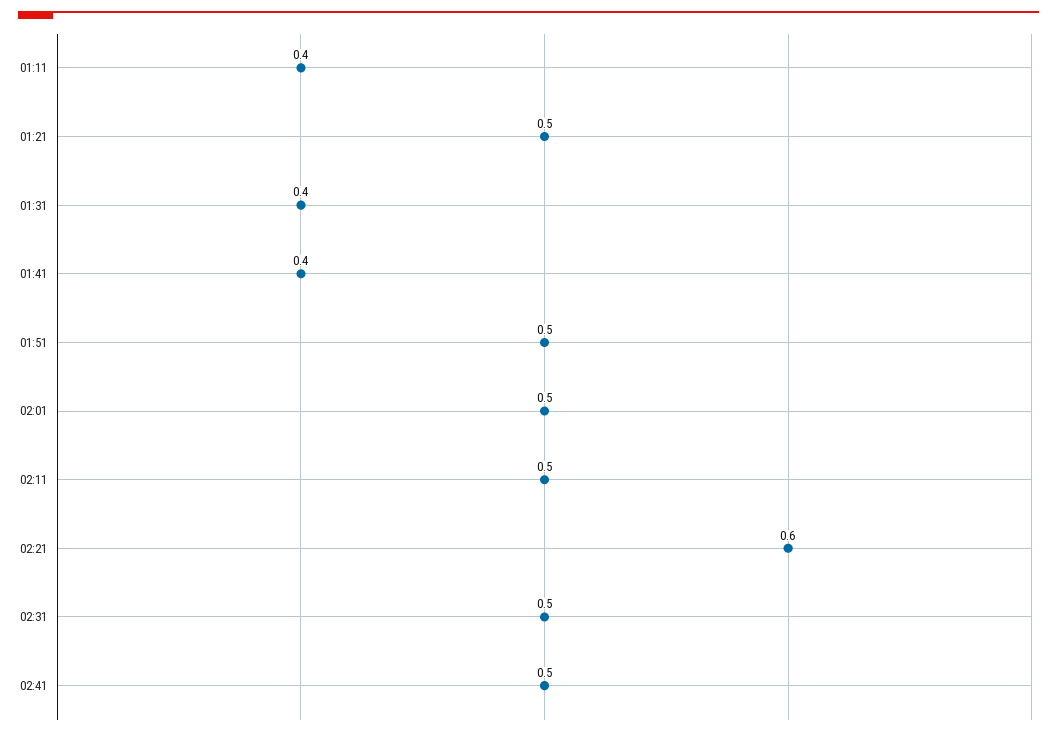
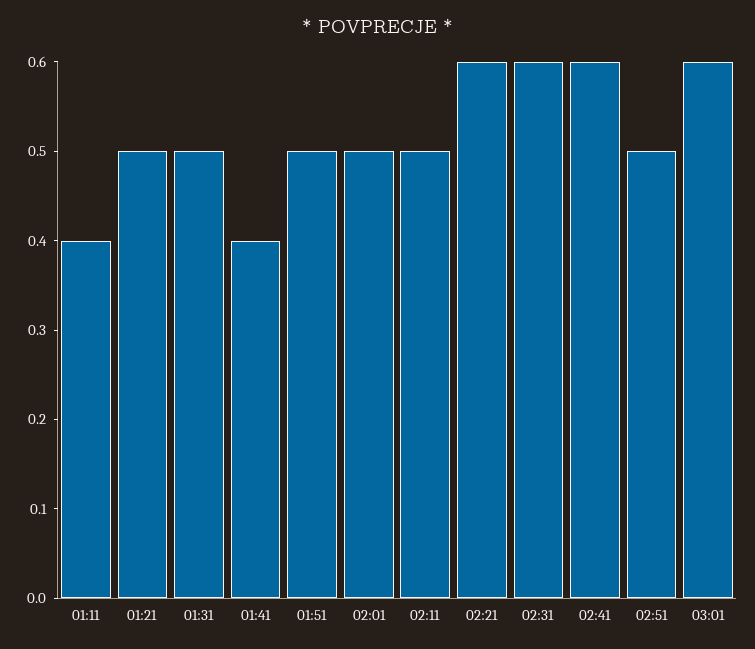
01:31: 0.4 -> 0.5
02:31: 0.5 -> 0.6
02:41: 0.5 -> 0.6
02:51: none -> 0.5
03:01: none -> 0.6

